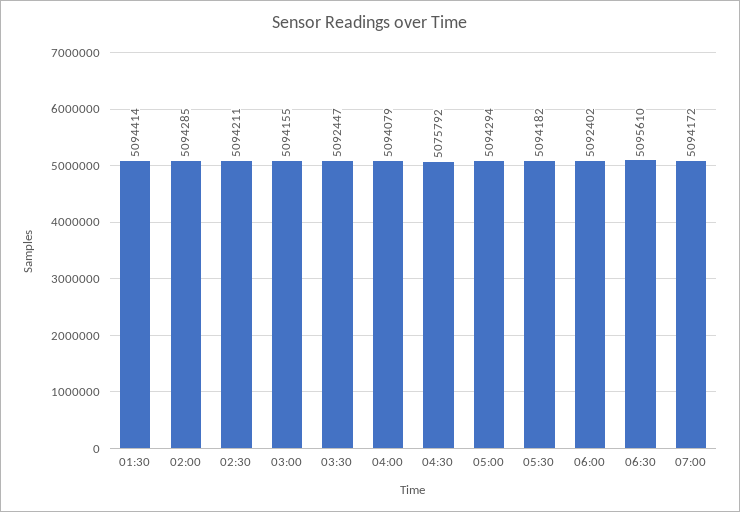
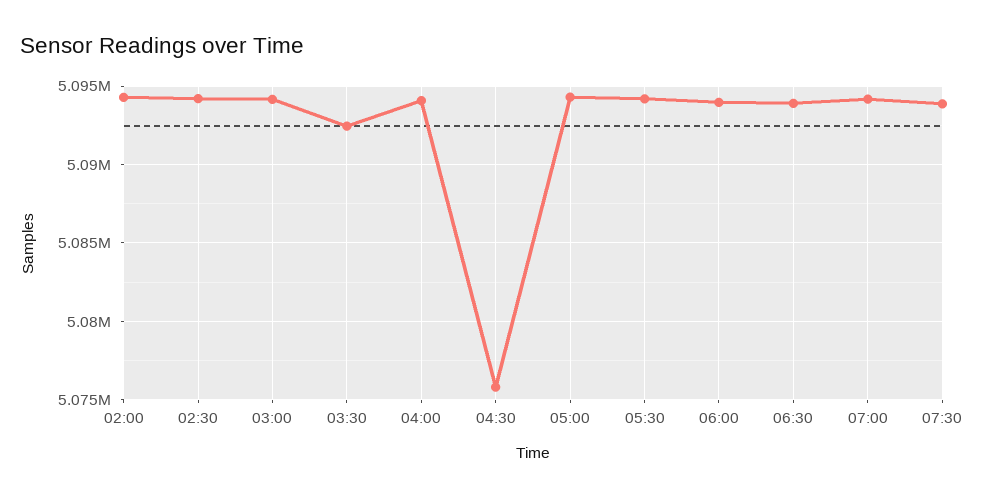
01:30: 5094414 -> none
06:00: 5092402 -> 5094000
06:30: 5095610 -> 5094000
07:30: none -> 5094000

